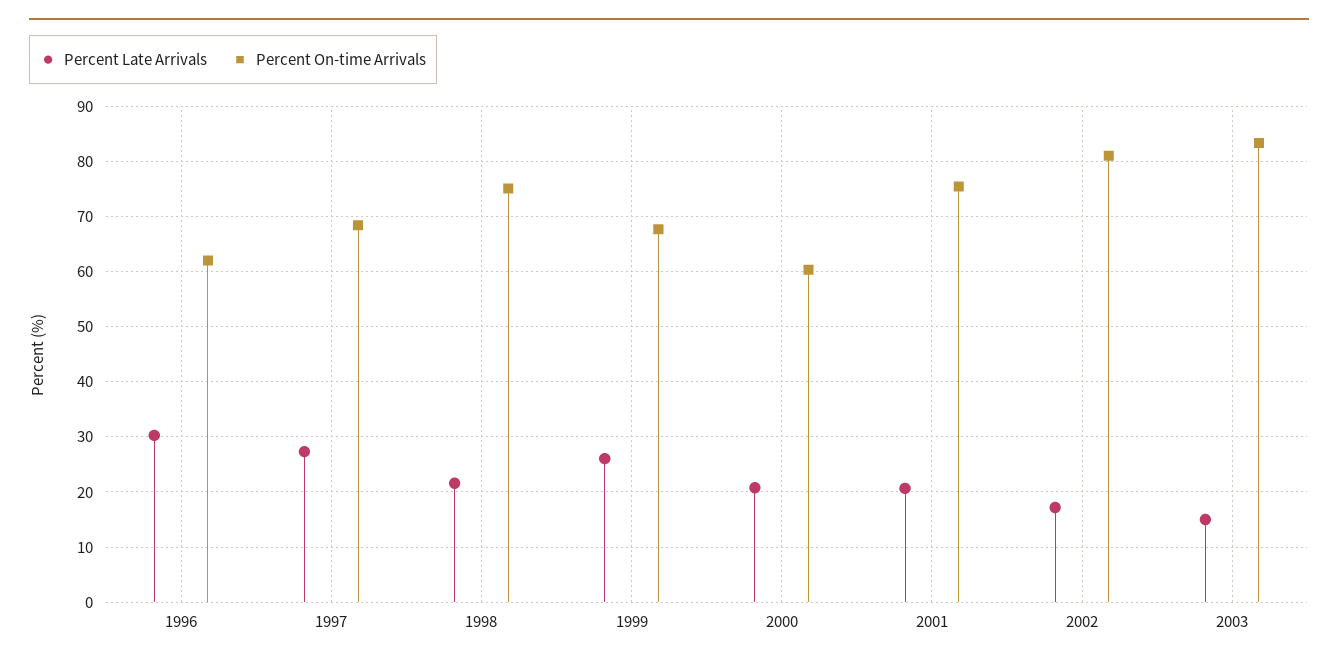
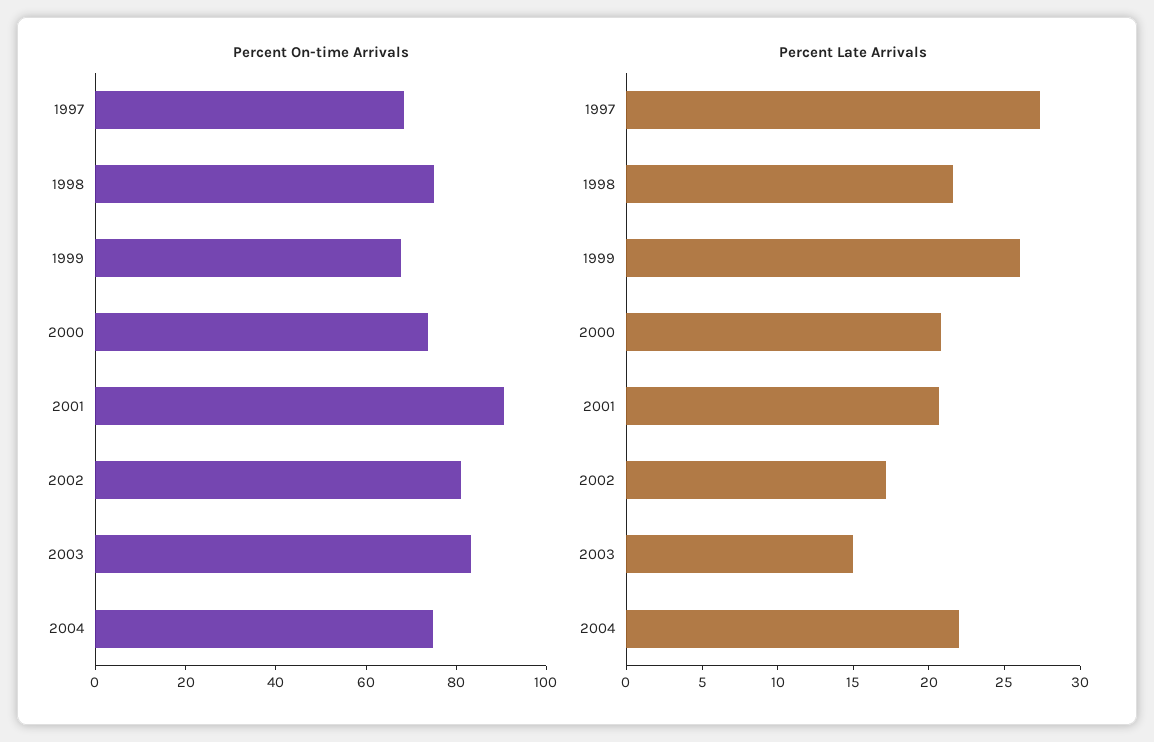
Percent Late Arrivals, 1996: 30 -> none
Percent On-time Arrivals, 1996: 62 -> none
Percent On-time Arrivals, 2000: 60 -> 75
Percent On-time Arrivals, 2001: 76 -> 90
Percent On-time Arrivals, 2004: none -> 75
Percent Late Arrivals, 2004: none -> 22

